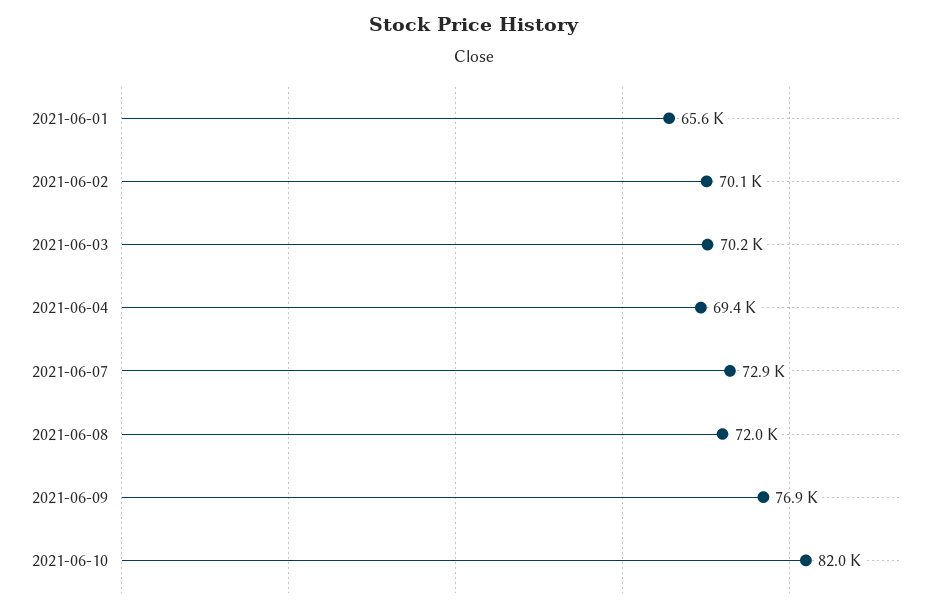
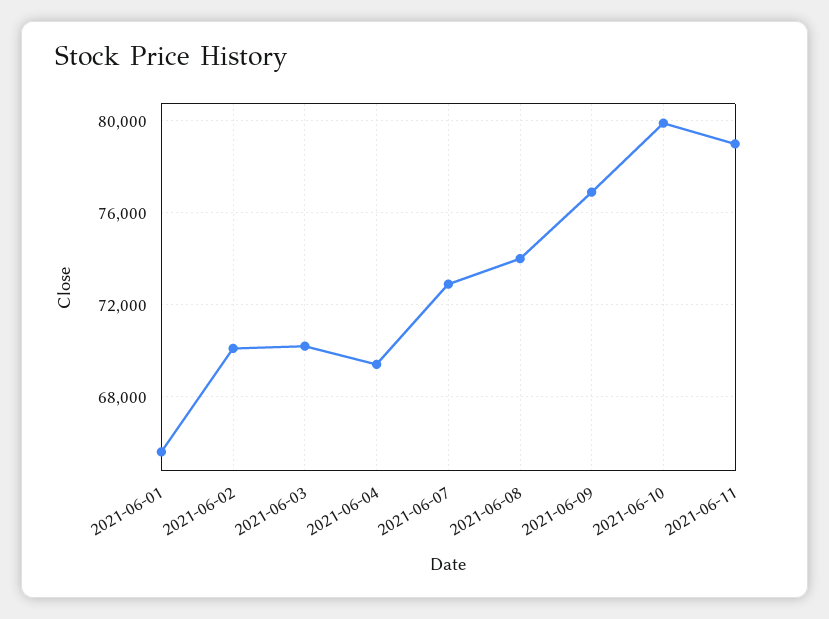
2021-06-08: 72000 -> 74000
2021-06-10: 82000 -> 80000
2021-06-11: none -> 79000

